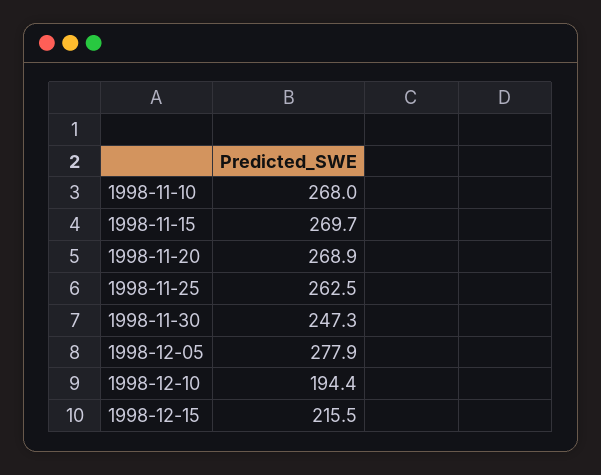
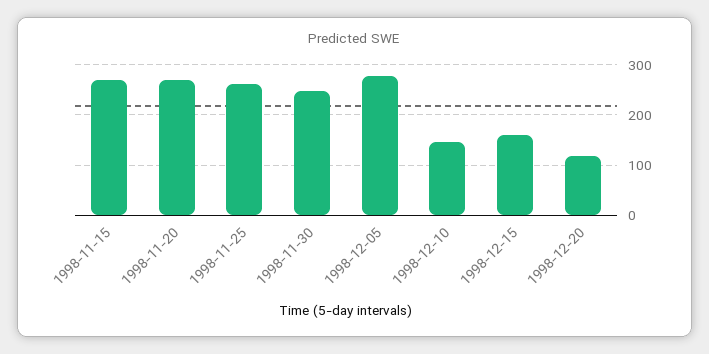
1998-11-10: 268 -> none
1998-12-10: 194.4 -> 140
1998-12-15: 215.5 -> 160
1998-12-20: none -> 120

